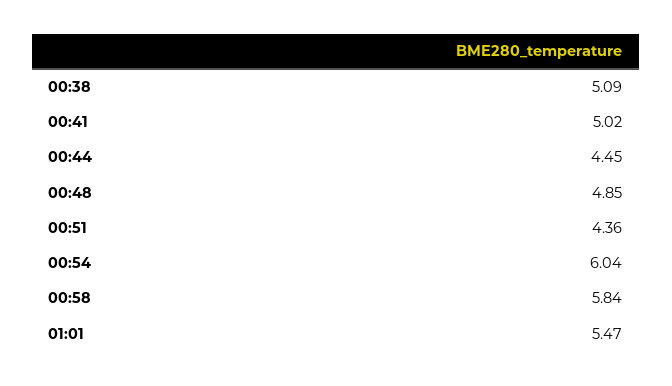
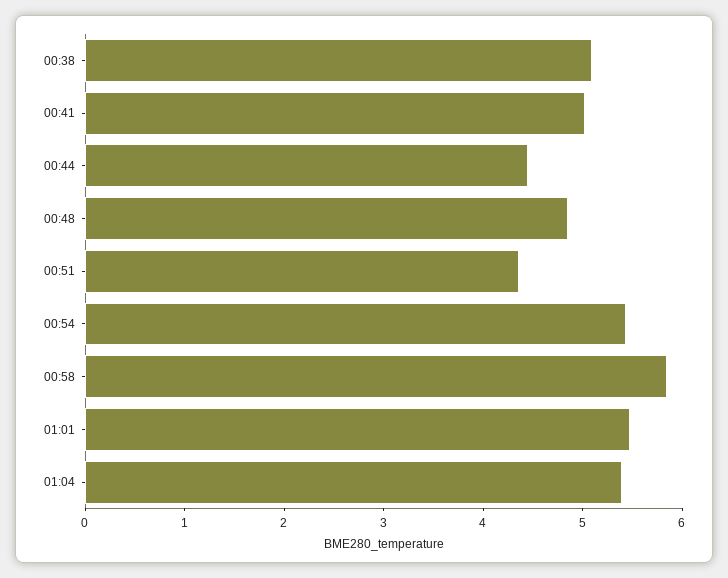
00:54: 6.04 -> 5.4
01:04: none -> 5.4

